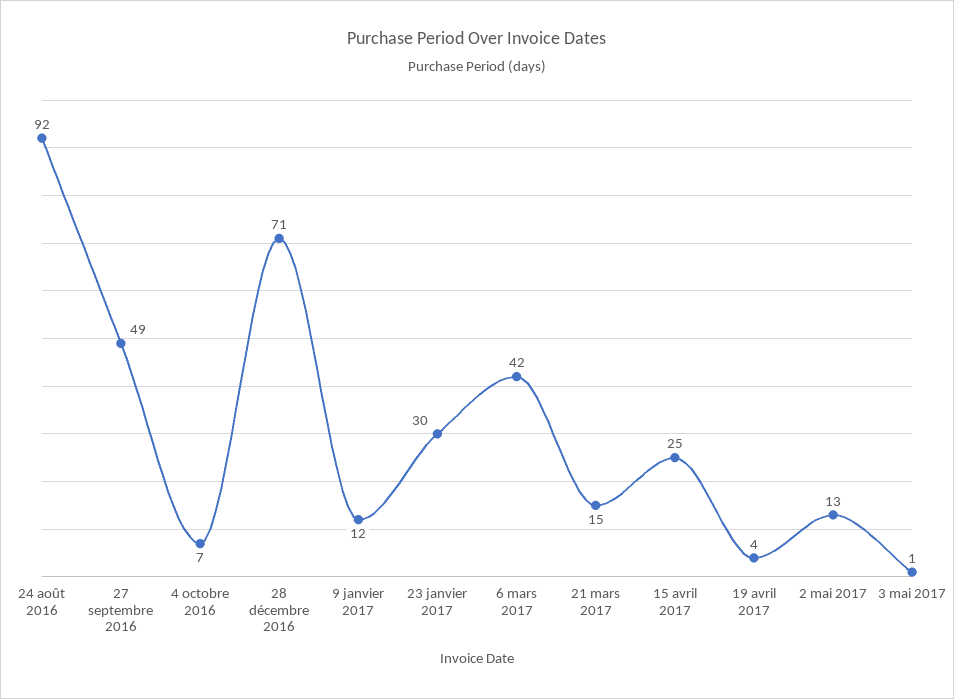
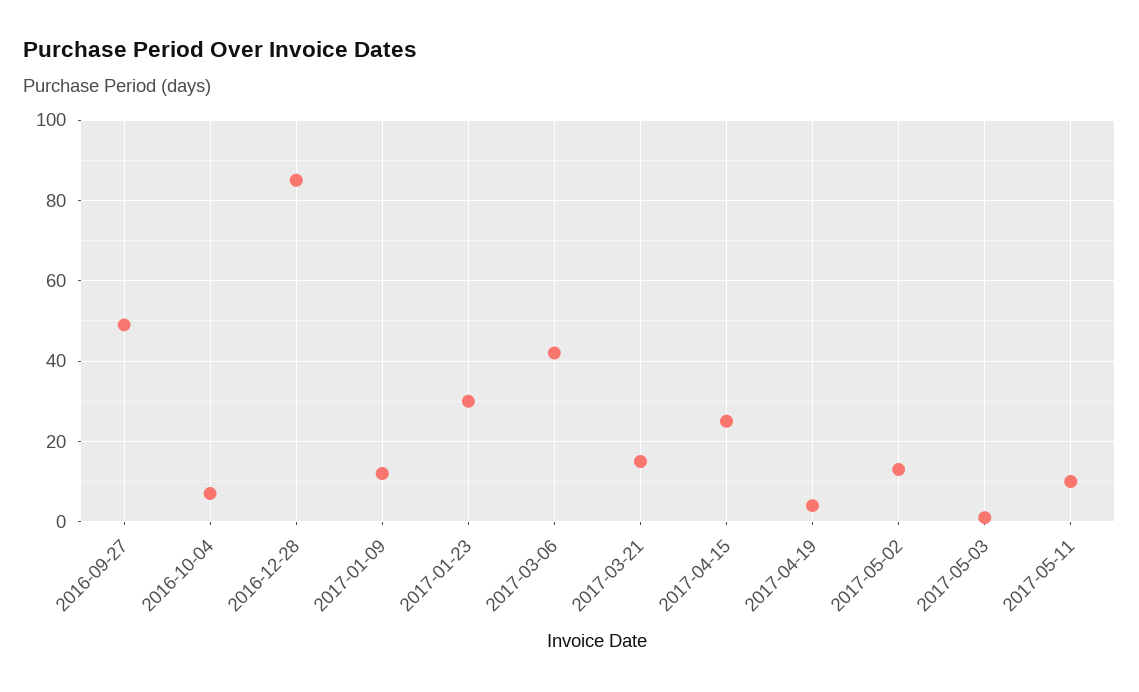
24 août 2016: 92 -> none
28 décembre 2016: 71 -> 85
2017-05-11: none -> 10

